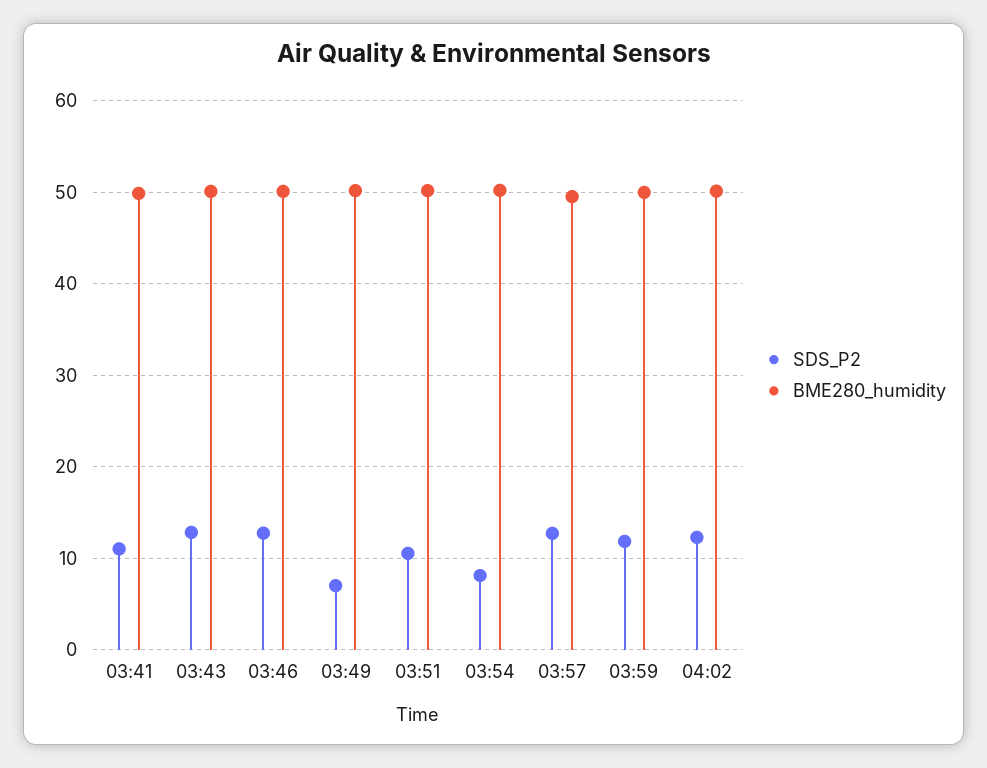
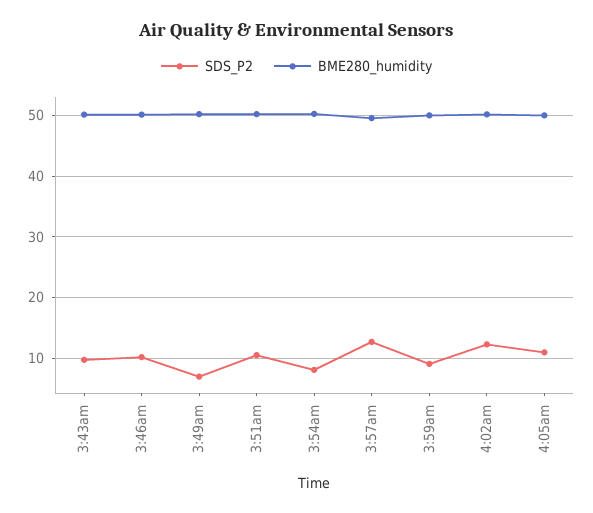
SDS_P2, 03:41: 11 -> none
BME280_humidity, 03:41: 50 -> none
SDS_P2, 03:43: 13 -> 10
SDS_P2, 03:46: 13 -> 10
SDS_P2, 03:59: 12 -> 9
SDS_P2, 4:05am: none -> 11
BME280_humidity, 4:05am: none -> 50

